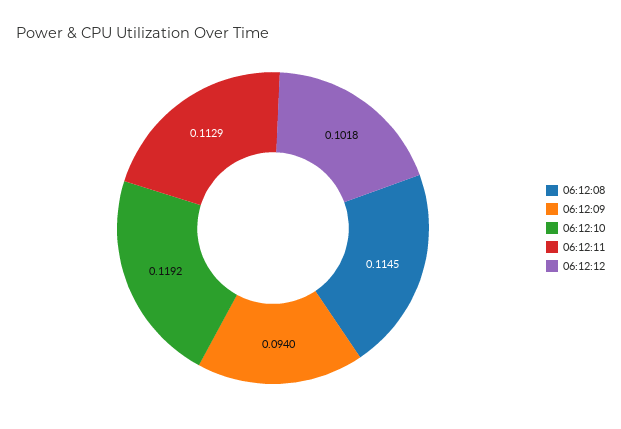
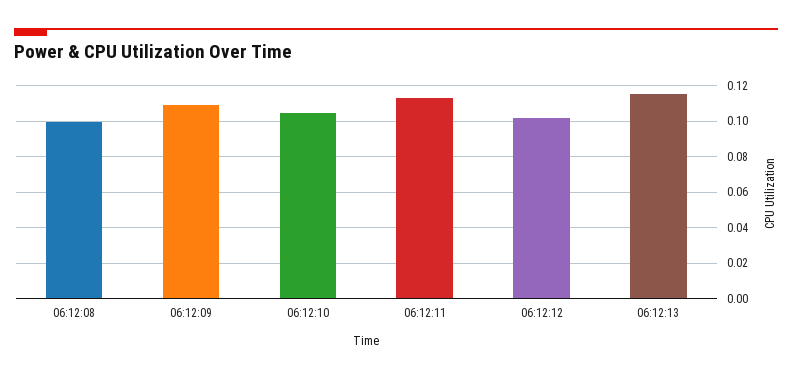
06:12:08: 0.1145 -> 0.1
06:12:09: 0.094 -> 0.11
06:12:10: 0.1192 -> 0.105
06:12:13: none -> 0.115

